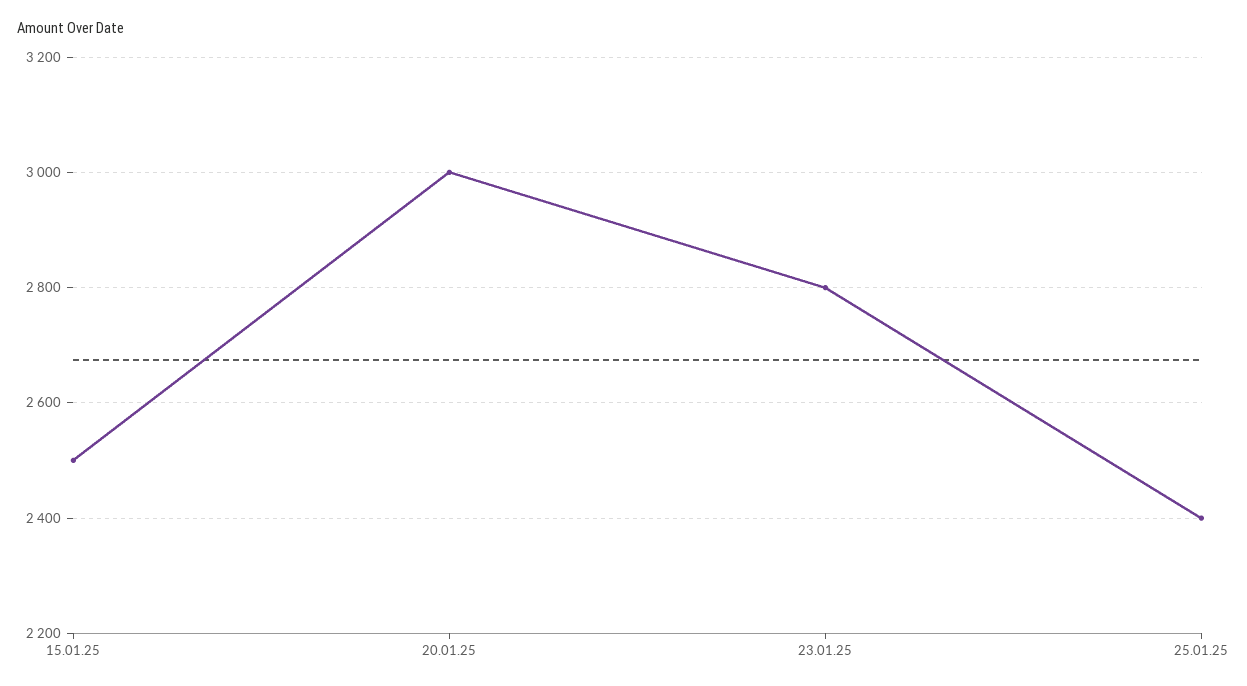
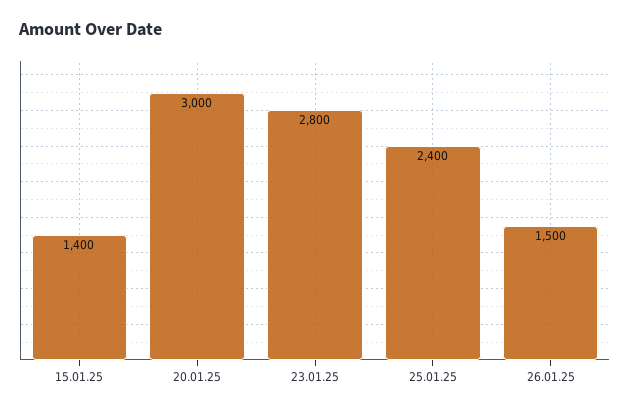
15.01.25: 2500 -> 1400
26.01.25: none -> 1500

